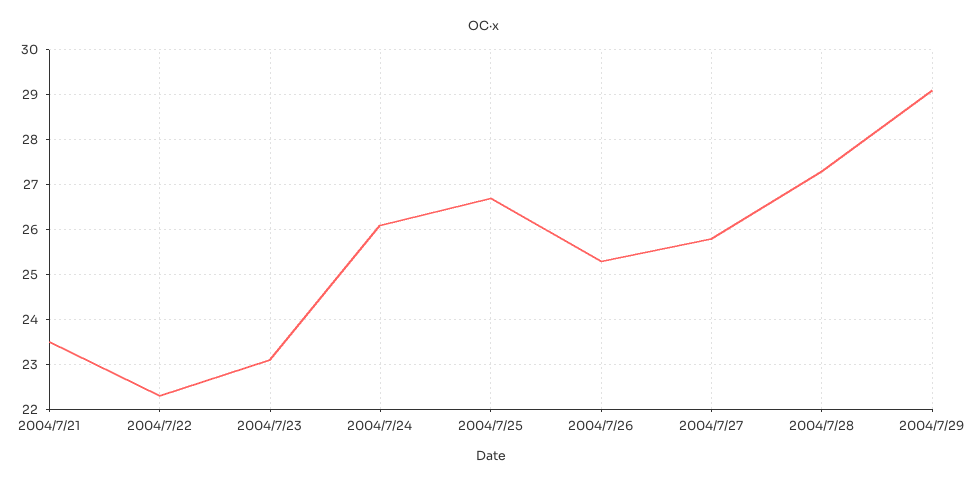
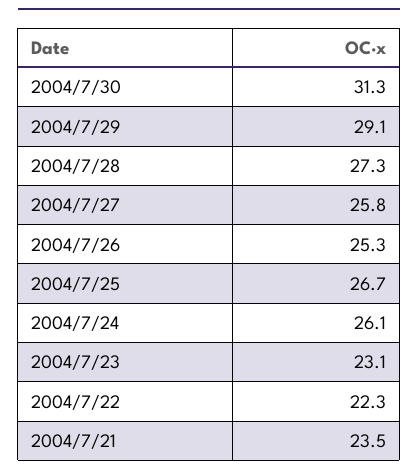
2004/7/30: none -> 31.3

